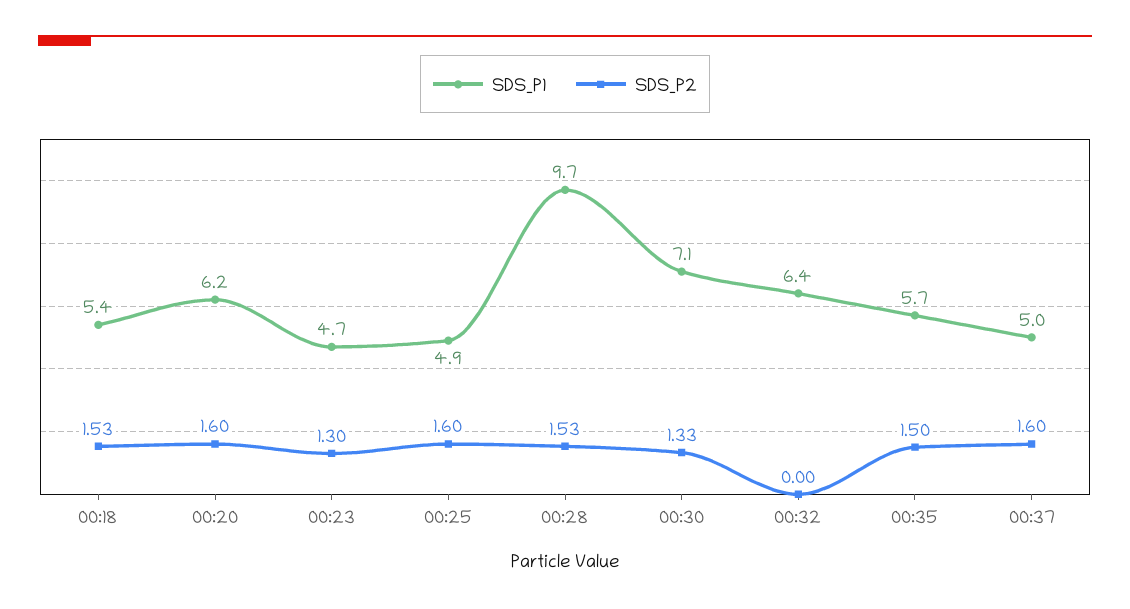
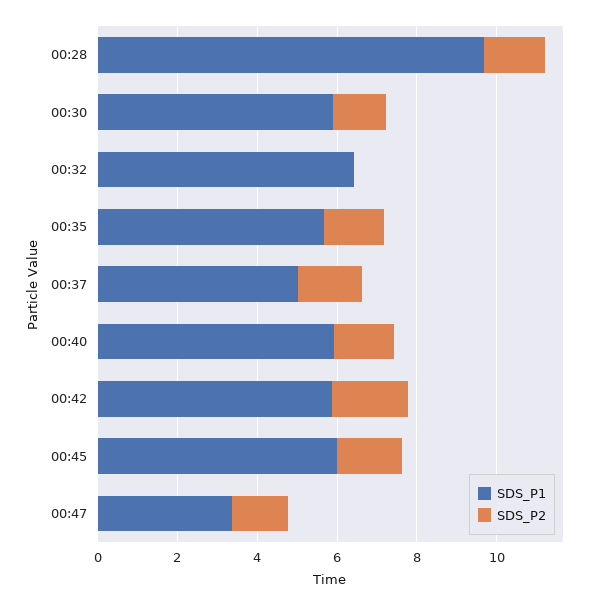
SDS_P1, 00:18: 5.4 -> none
SDS_P2, 00:18: 1.53 -> none
SDS_P1, 00:20: 6.2 -> none
SDS_P2, 00:20: 1.6 -> none
SDS_P1, 00:23: 4.7 -> none
SDS_P2, 00:23: 1.3 -> none
SDS_P1, 00:25: 4.9 -> none
SDS_P2, 00:25: 1.6 -> none
SDS_P1, 00:30: 7.1 -> 6
SDS_P1, 00:40: none -> 6
SDS_P2, 00:40: none -> 1.5
SDS_P1, 00:42: none -> 6
SDS_P2, 00:42: none -> 2
SDS_P1, 00:45: none -> 6
SDS_P2, 00:45: none -> 1.5
SDS_P1, 00:47: none -> 3.5
SDS_P2, 00:47: none -> 1.5

